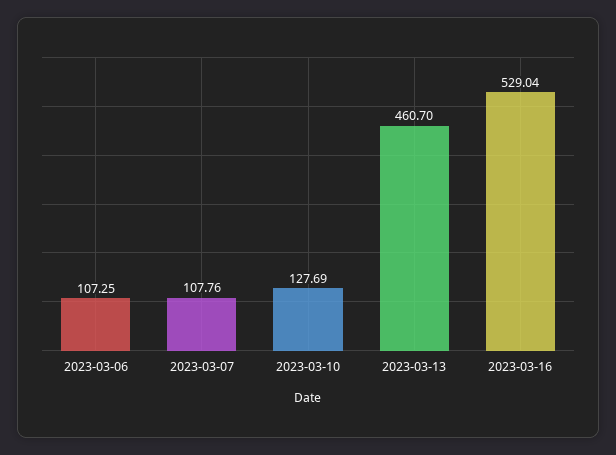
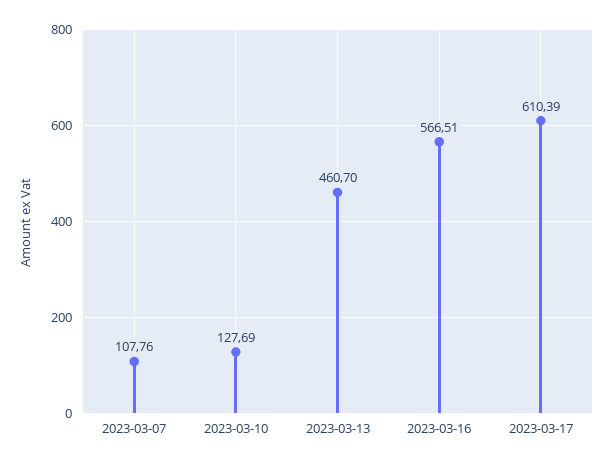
2023-03-06: 107.25 -> none
2023-03-16: 529.04 -> 566.51
2023-03-17: none -> 610.39

